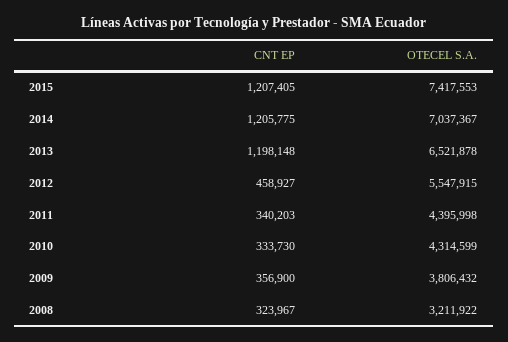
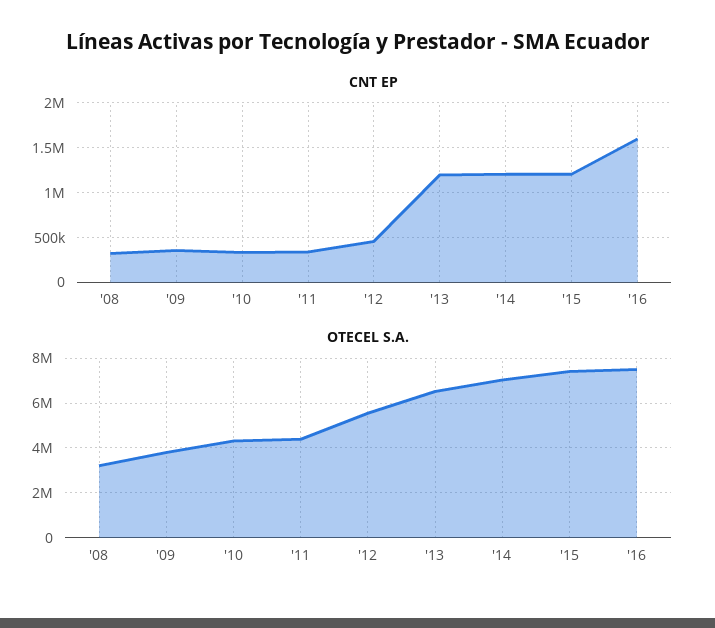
CNT EP, '16: none -> 1600000
OTECEL S.A., '16: none -> 7500000

